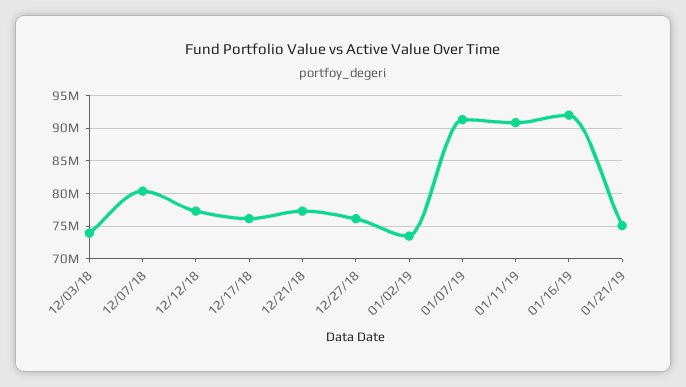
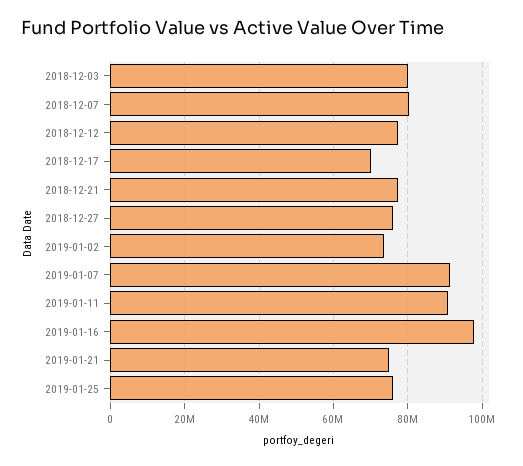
12/03/18: 74000000 -> 80000000
12/17/18: 76000000 -> 70000000
01/16/19: 92000000 -> 98000000
2019-01-25: none -> 76000000

